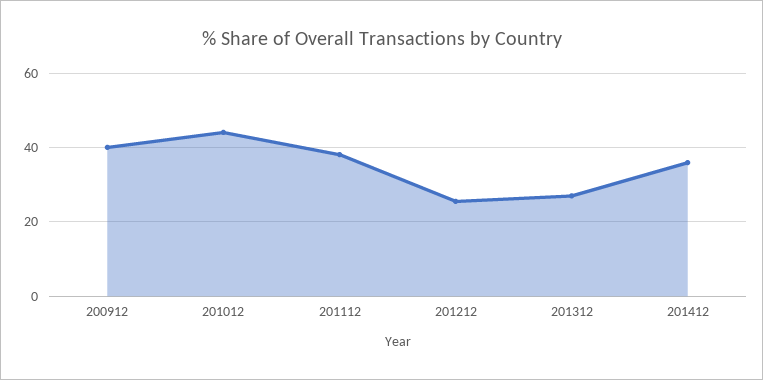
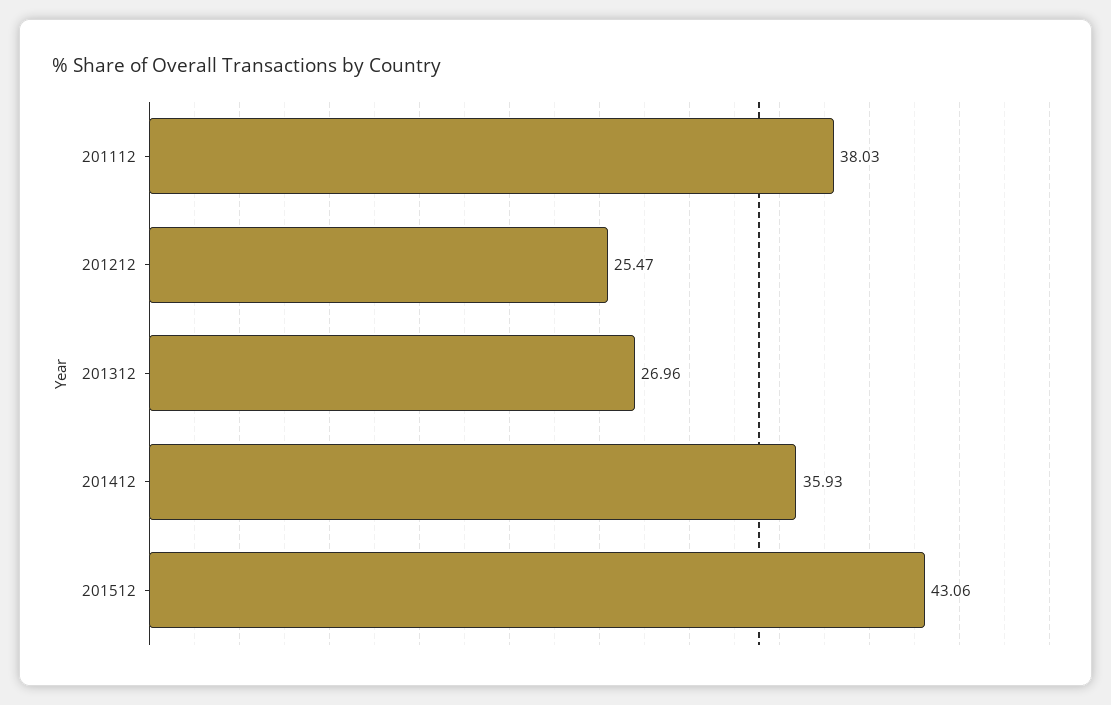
200912: 40 -> none
201012: 44 -> none
201512: none -> 43.06

